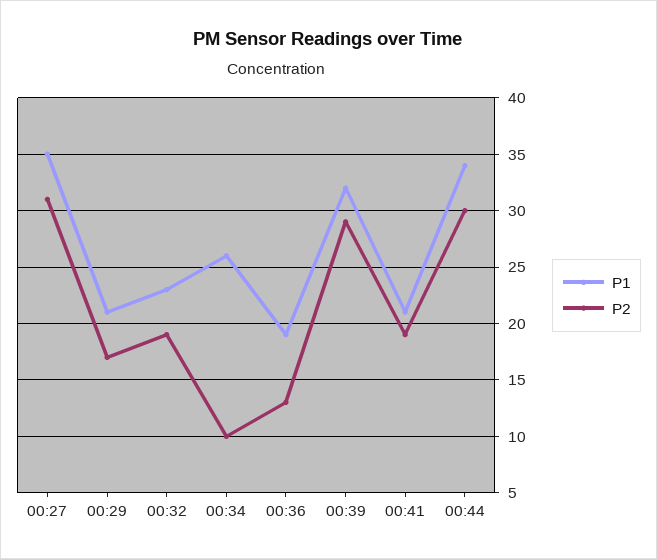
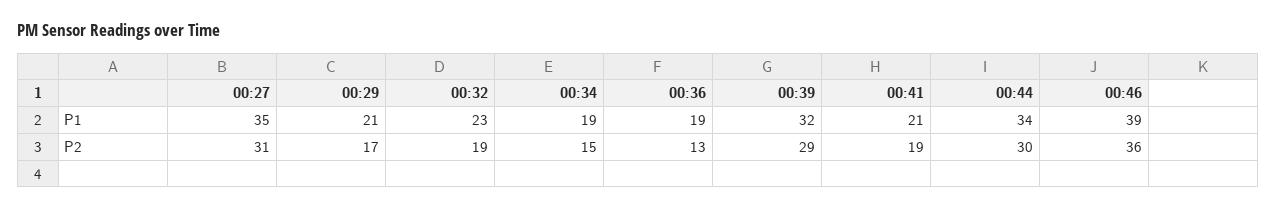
P1, 00:34: 26 -> 19
P2, 00:34: 10 -> 15
P1, 00:46: none -> 39
P2, 00:46: none -> 36

